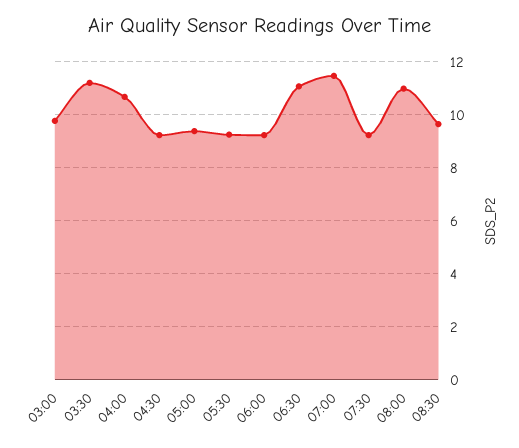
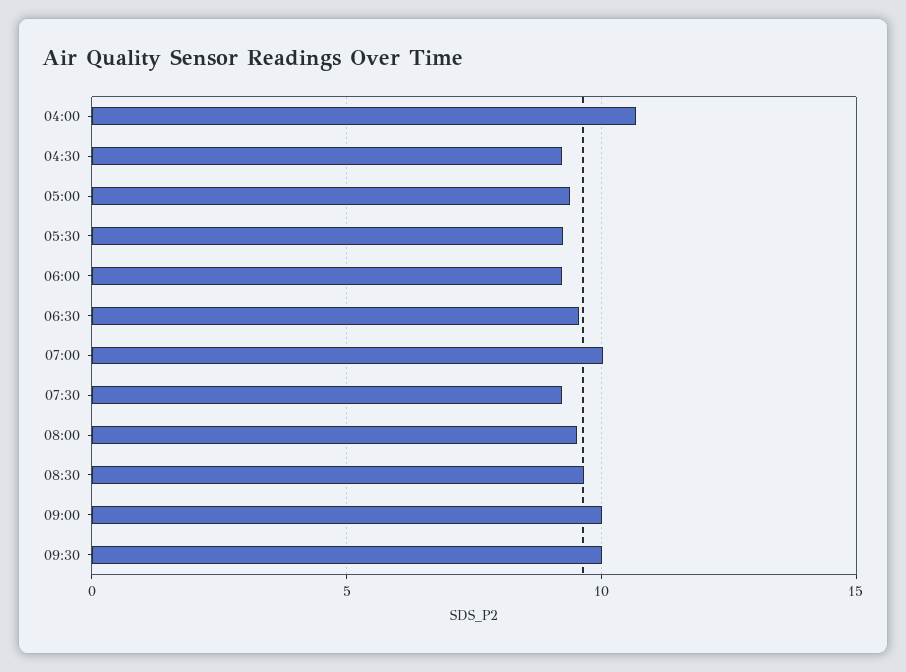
03:00: 9.75 -> none
03:30: 11.25 -> none
06:30: 11 -> 9.5
07:00: 11.5 -> 10
08:00: 11 -> 9.5
09:00: none -> 10
09:30: none -> 10

